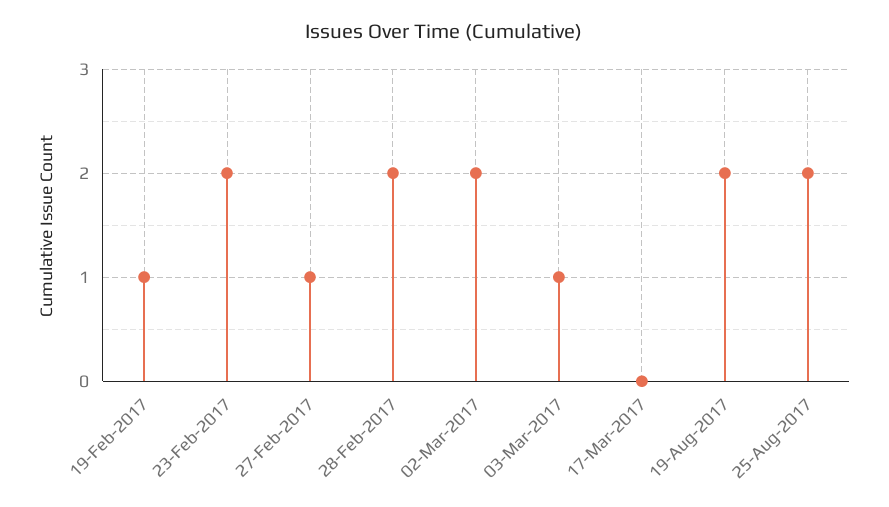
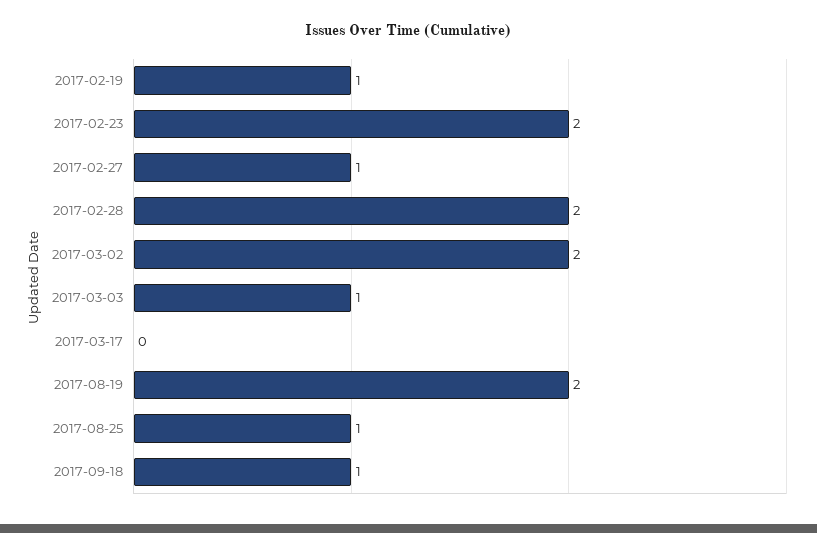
25-Aug-2017: 2 -> 1
2017-09-18: none -> 1

